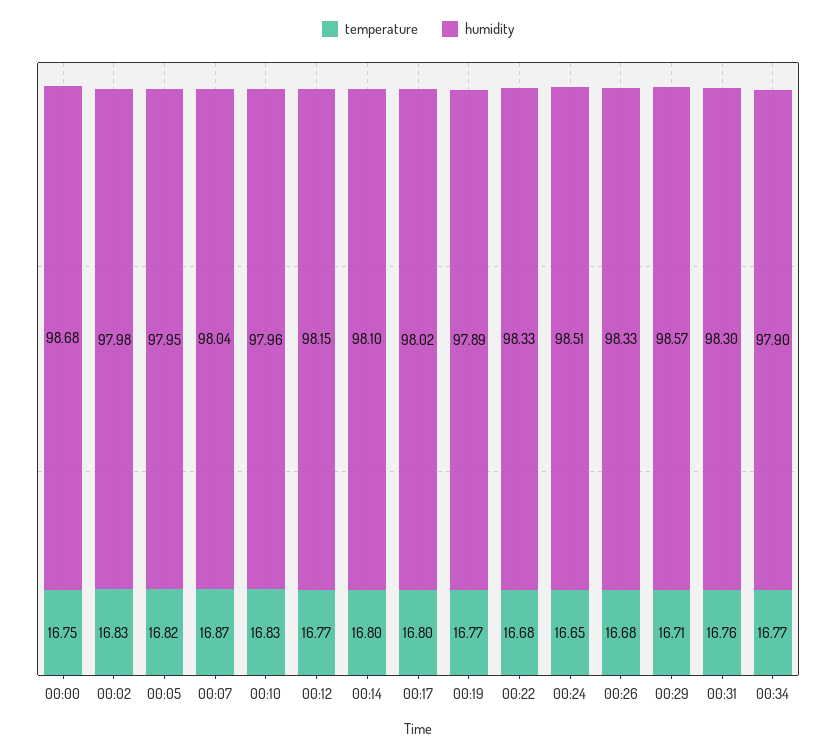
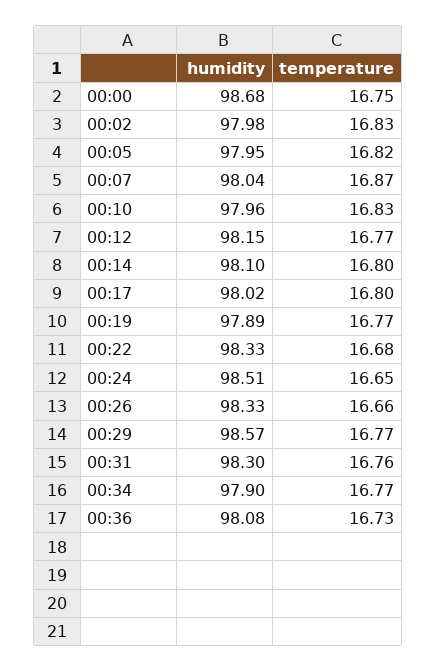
temperature, 00:26: 16.68 -> 16.66
temperature, 00:29: 16.71 -> 16.77
humidity, 00:36: none -> 98.08
temperature, 00:36: none -> 16.73

